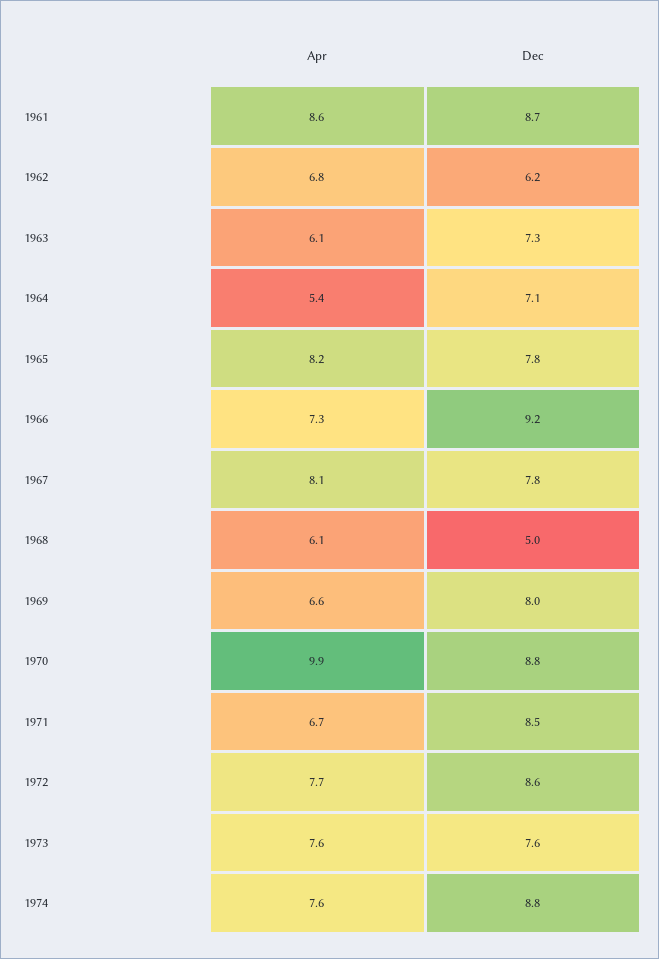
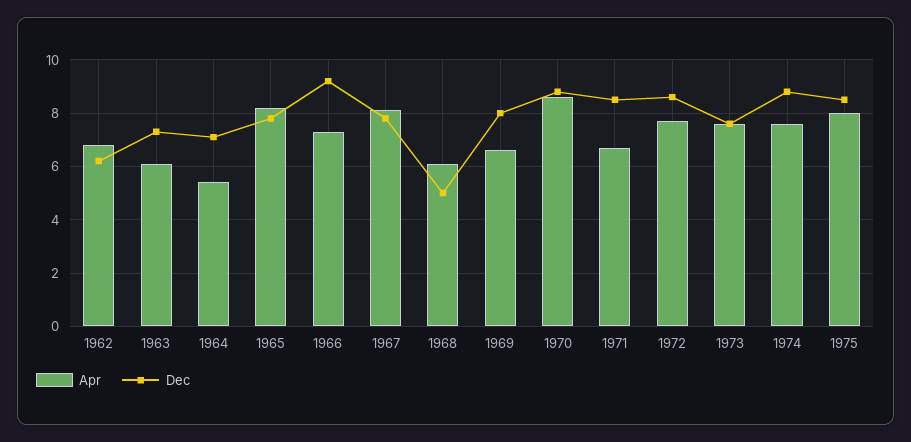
Apr, 1961: 8.6 -> none
Dec, 1961: 8.7 -> none
Apr, 1970: 9.9 -> 8.5
Apr, 1975: none -> 8
Dec, 1975: none -> 8.5

